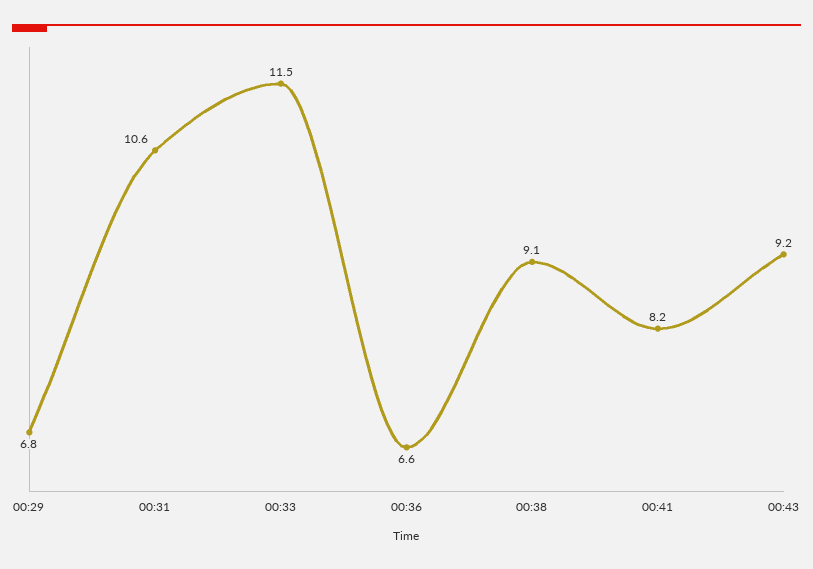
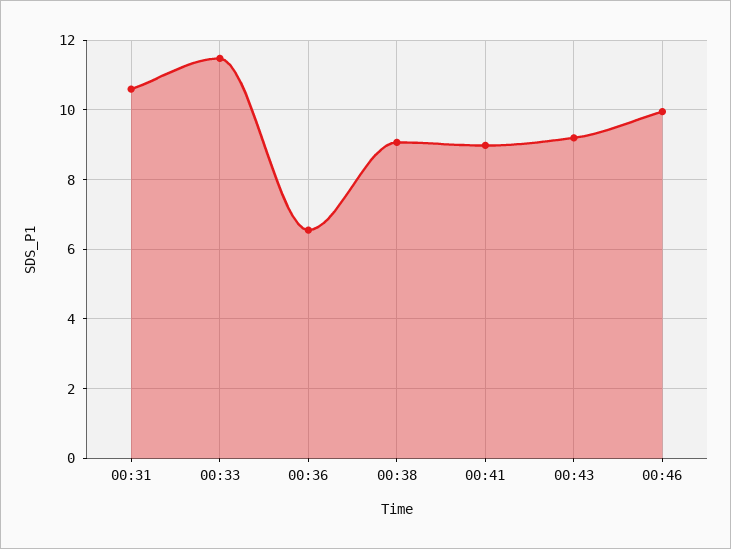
00:29: 6.8 -> none
00:41: 8.2 -> 9
00:46: none -> 10

